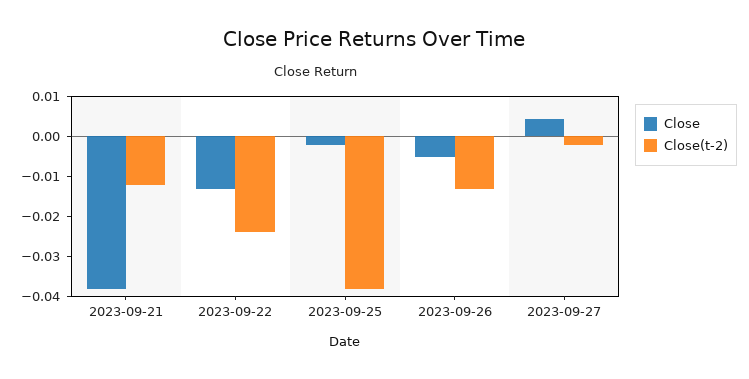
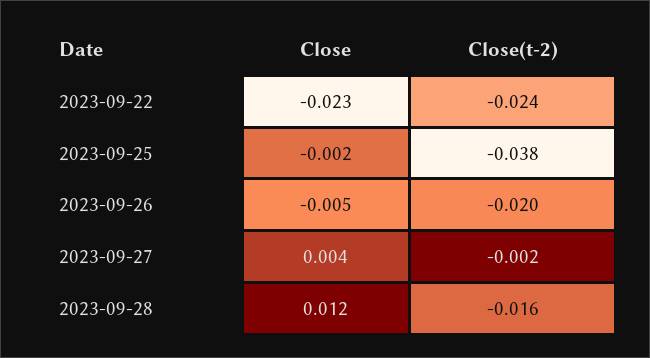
Close, 2023-09-21: -0.0375 -> none
Close(t-2), 2023-09-21: -0.0125 -> none
Close, 2023-09-22: -0.0125 -> -0.023
Close(t-2), 2023-09-26: -0.0125 -> -0.02
Close, 2023-09-28: none -> 0.012
Close(t-2), 2023-09-28: none -> -0.016

